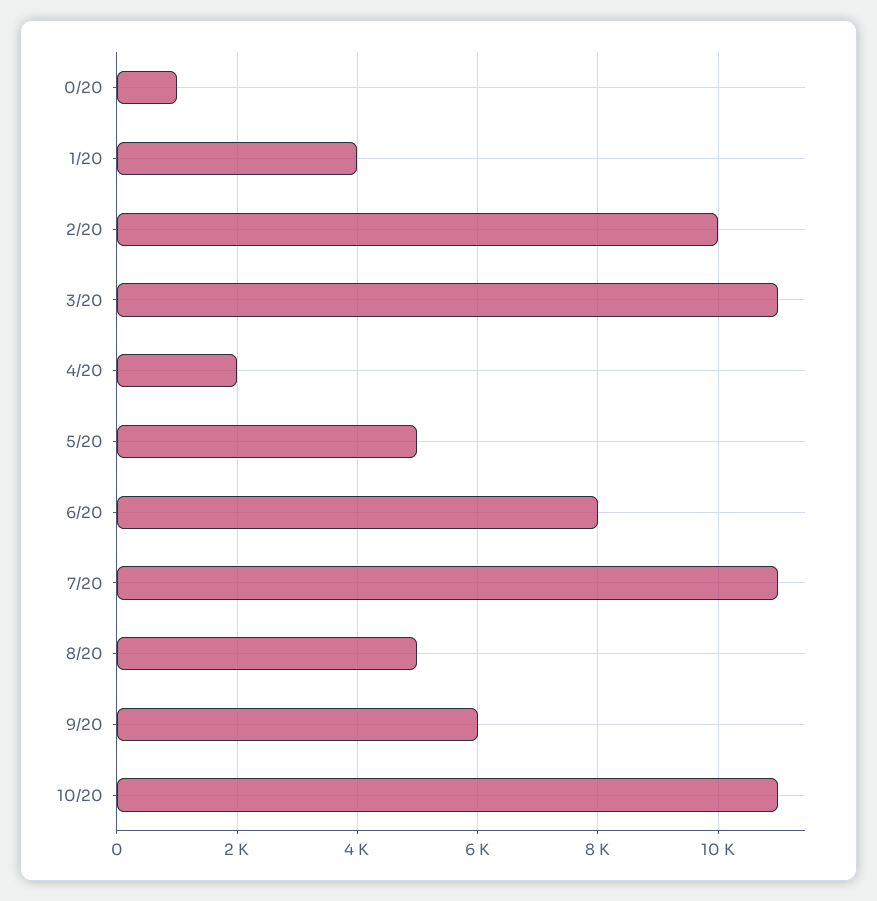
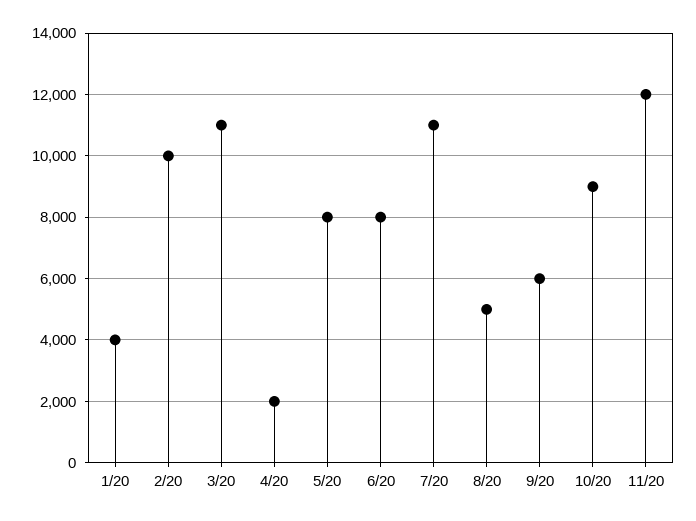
0/20: 1000 -> none
5/20: 5000 -> 8000
10/20: 11000 -> 9000
11/20: none -> 12000

